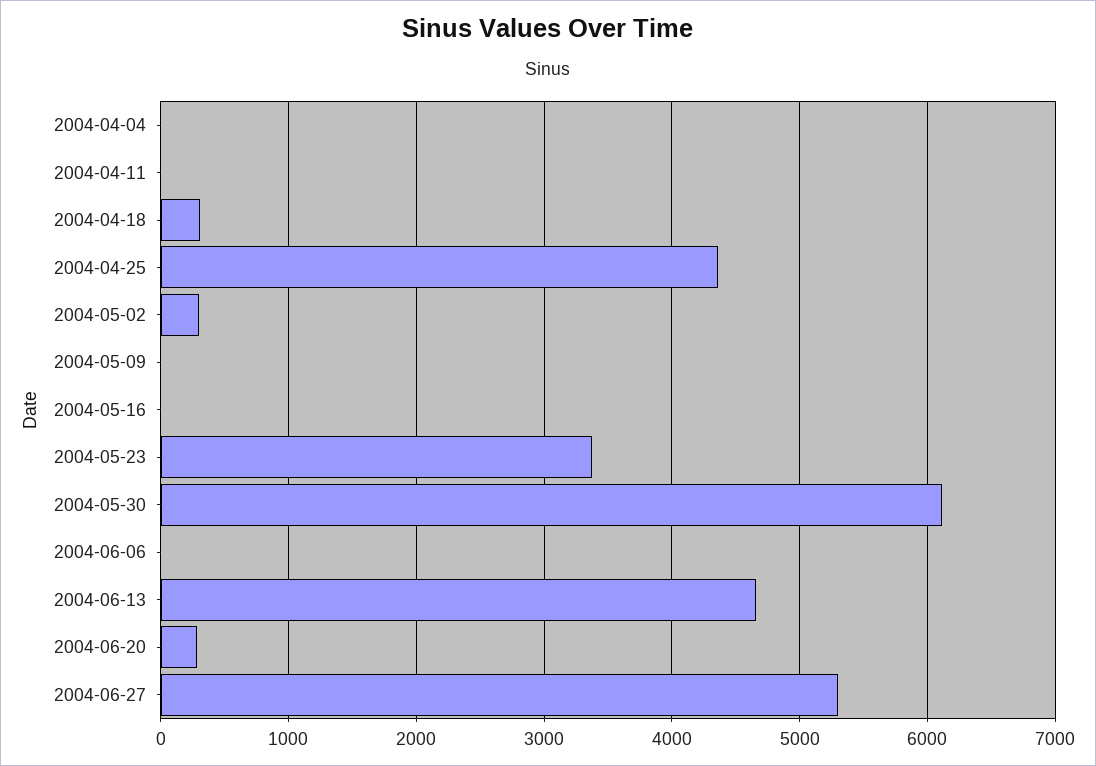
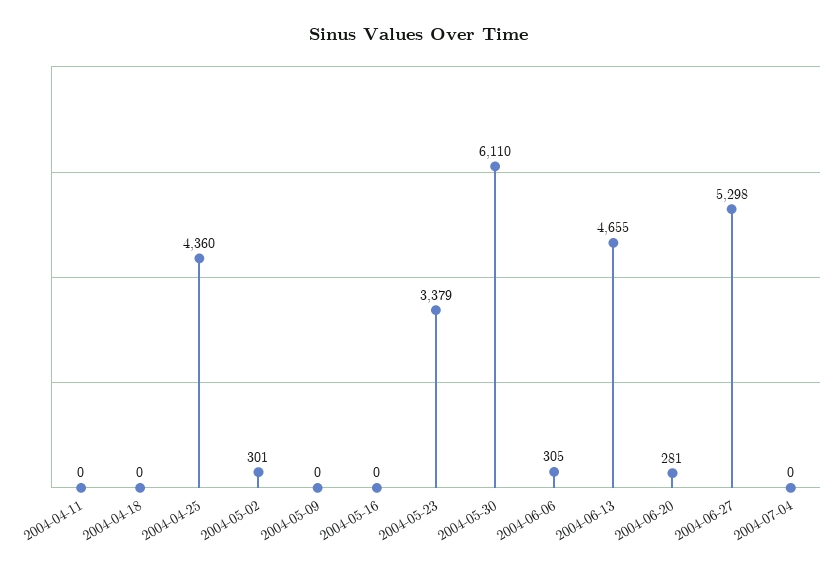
2004-04-04: 0 -> none
2004-04-18: 300 -> 0
2004-06-06: 0 -> 305
2004-07-04: none -> 0

